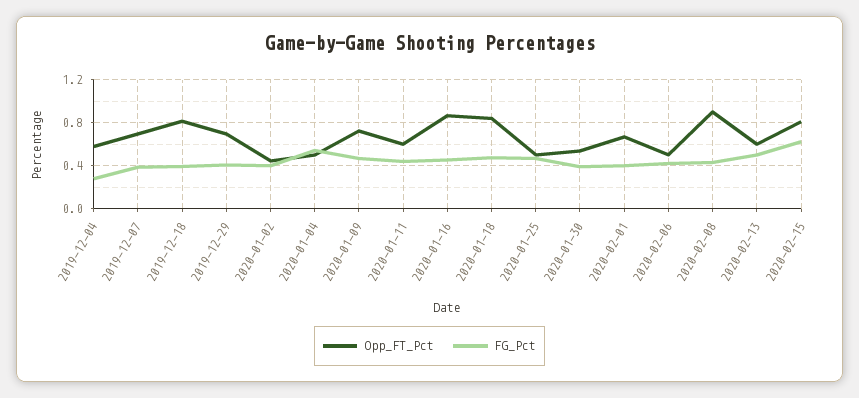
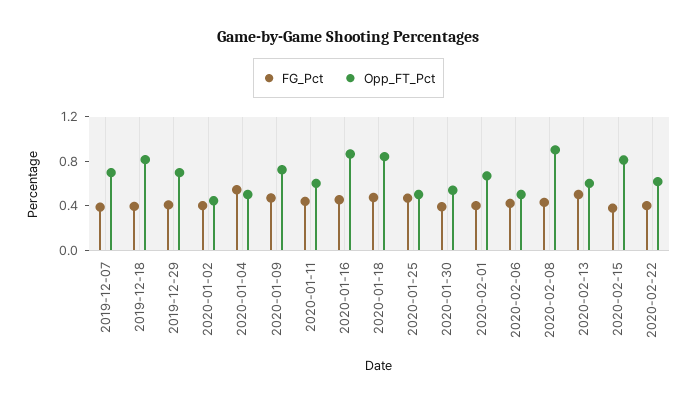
Opp_FT_Pct, 2019-12-04: 0.6 -> none
FG_Pct, 2019-12-04: 0.3 -> none
FG_Pct, 2020-02-15: 0.6 -> 0.4
FG_Pct, 2020-02-22: none -> 0.4
Opp_FT_Pct, 2020-02-22: none -> 0.6

